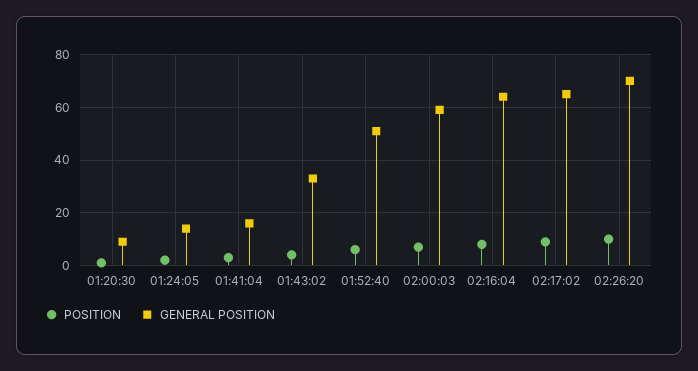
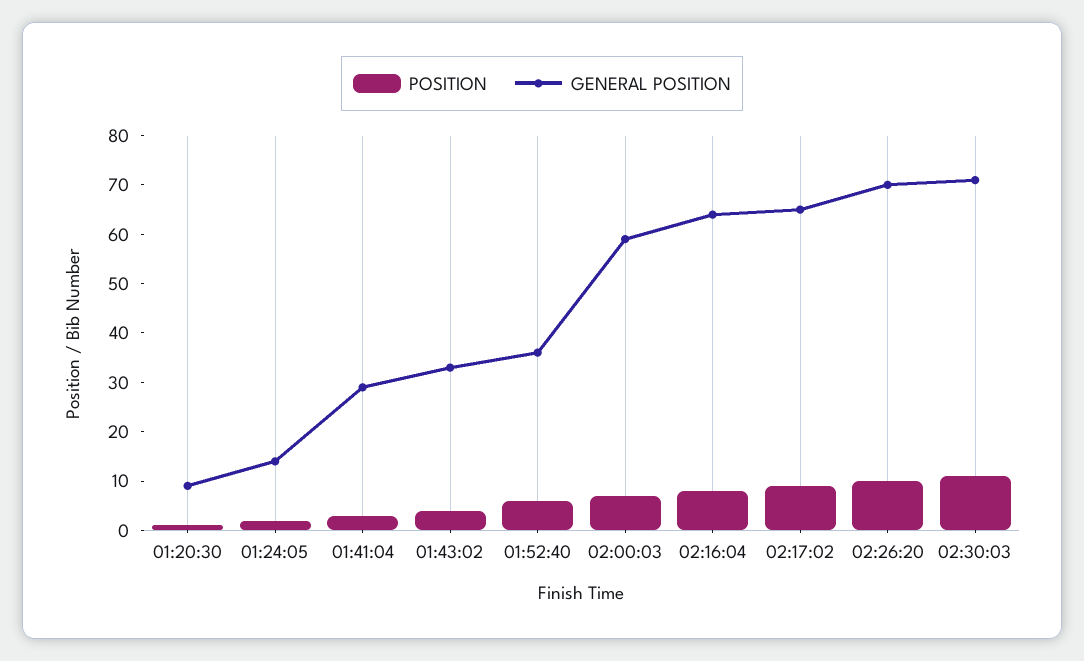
GENERAL POSITION, 01:41:04: 15 -> 30
GENERAL POSITION, 01:52:40: 50 -> 35
POSITION, 02:30:03: none -> 10
GENERAL POSITION, 02:30:03: none -> 70

